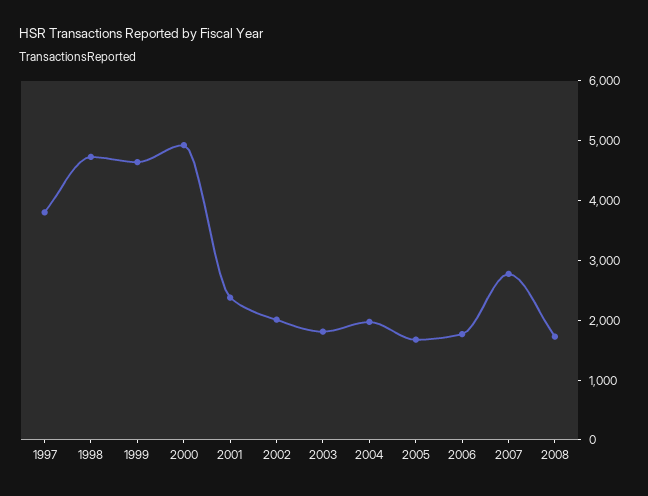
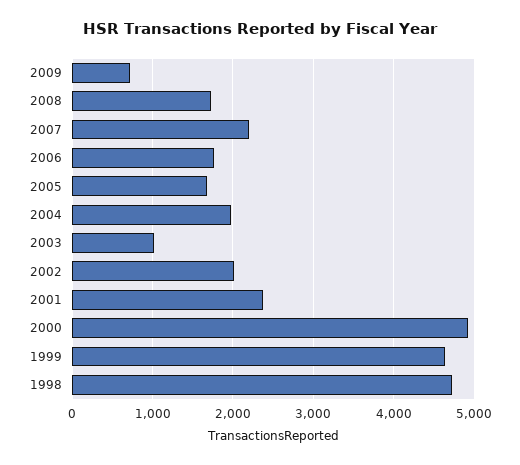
1997: 3800 -> none
2003: 1800 -> 1000
2007: 2800 -> 2200
2009: none -> 700

